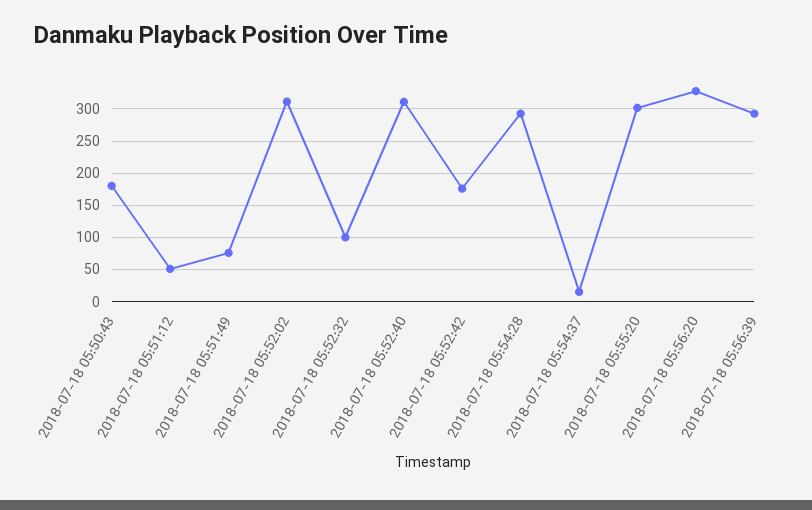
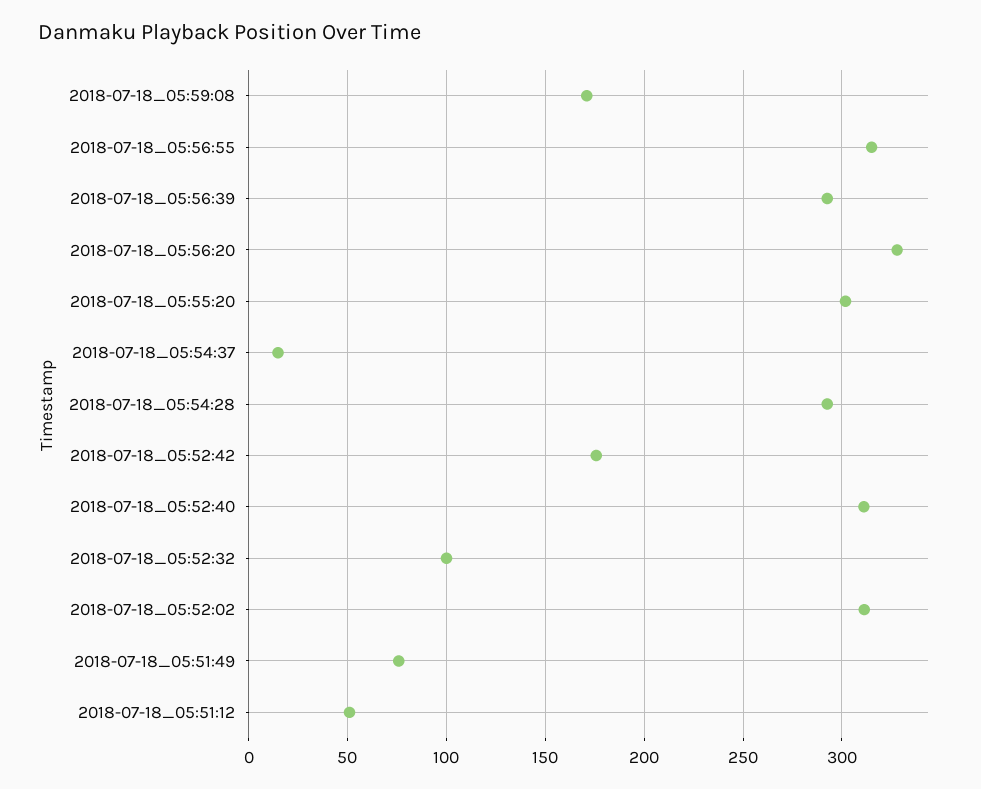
2018-07-18 05:50:43: 180 -> none
2018-07-18_05:59:08: none -> 170
2018-07-18_05:56:55: none -> 315

